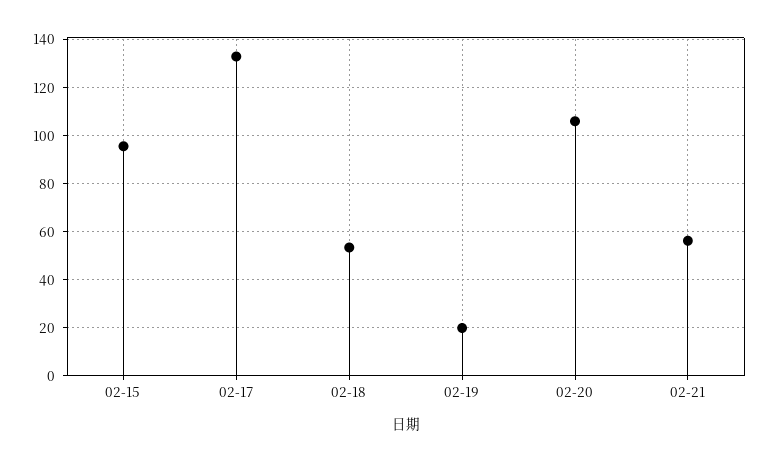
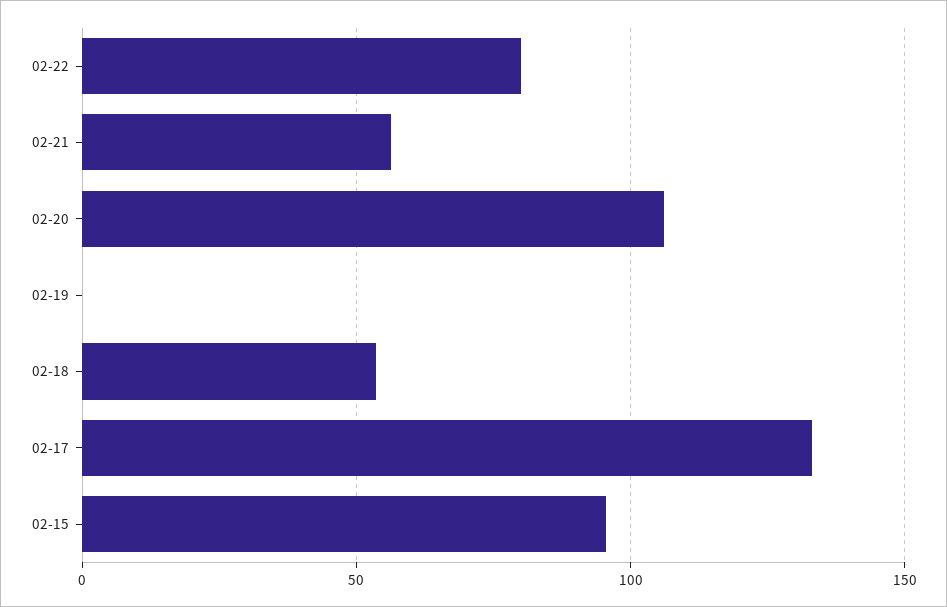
02-19: 20 -> 0
02-22: none -> 80

